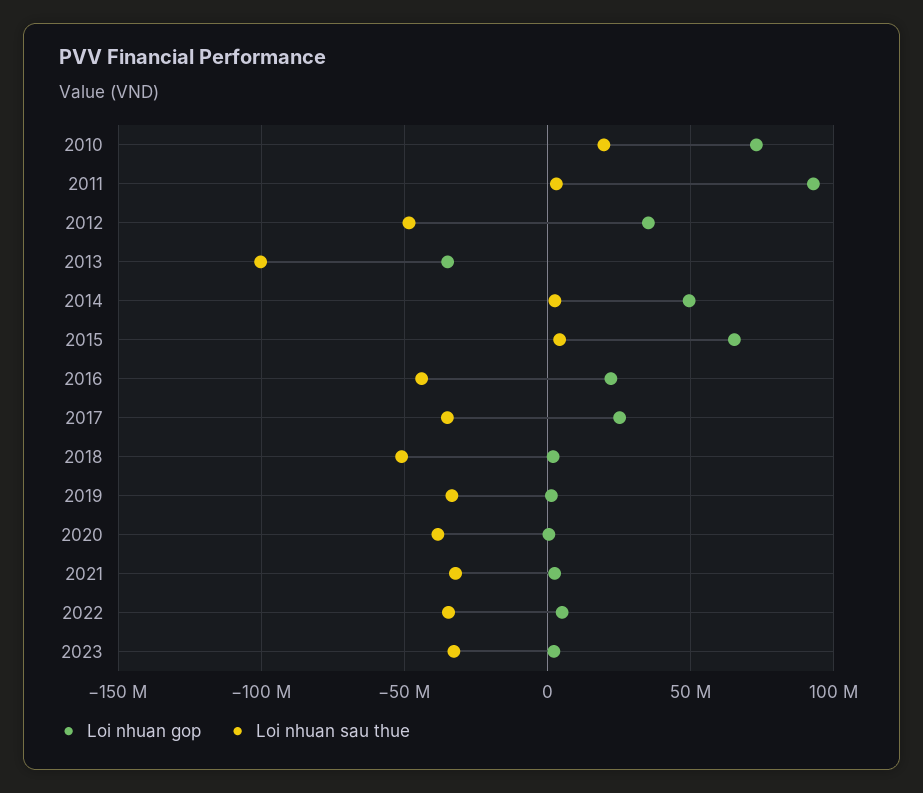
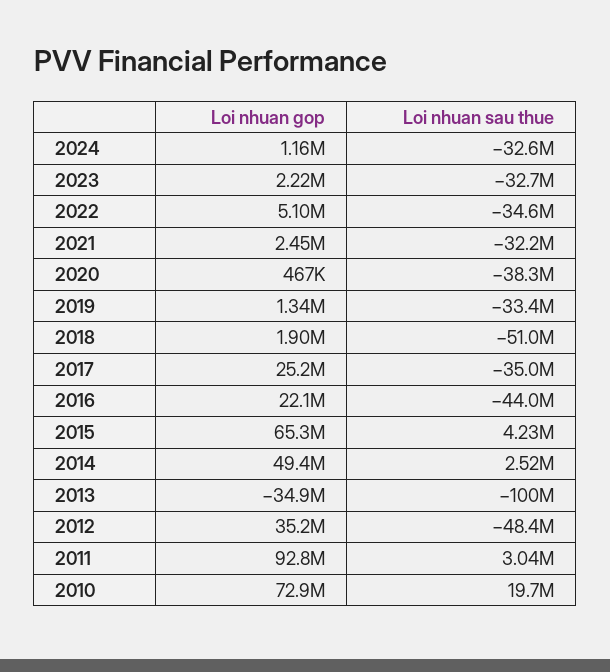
Loi nhuan gop, 2024: none -> 1160000
Loi nhuan sau thue, 2024: none -> -32600000

